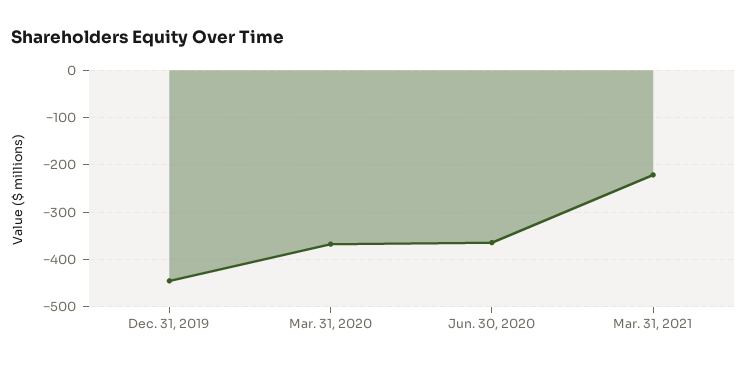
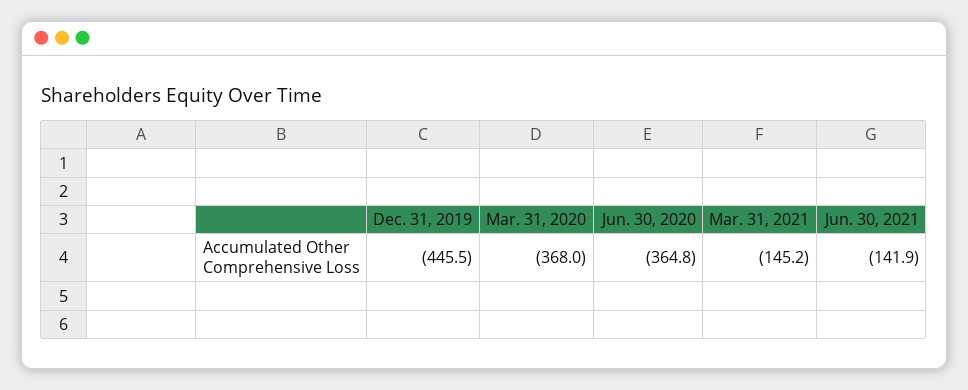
Mar. 31, 2021: -220 -> -145.2
Jun. 30, 2021: none -> -141.9

